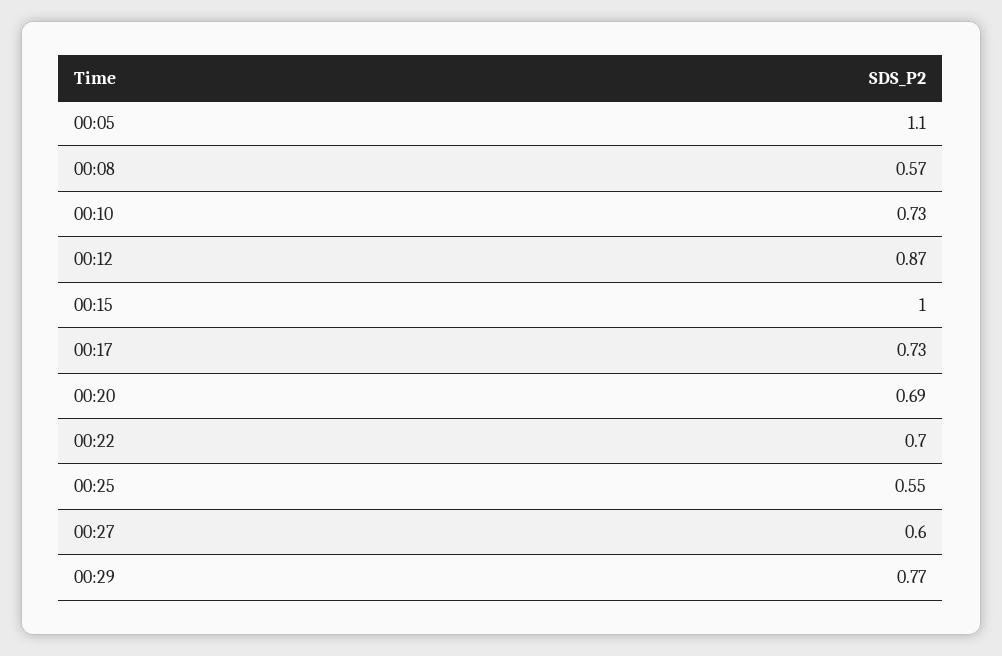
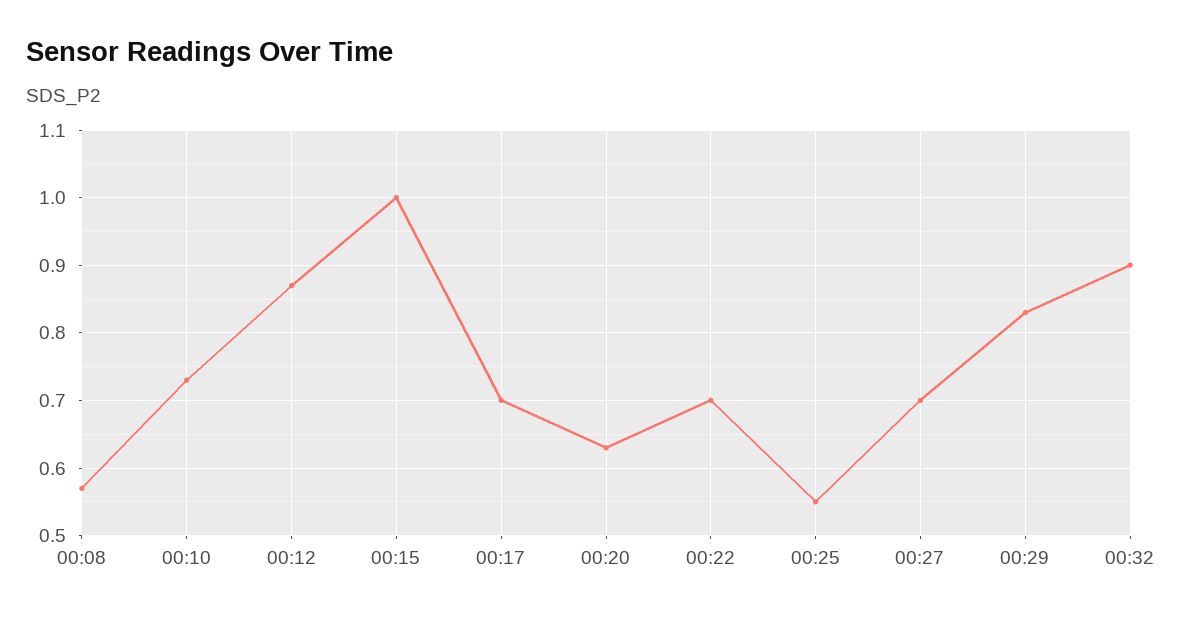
00:05: 1.1 -> none
00:17: 0.73 -> 0.7
00:20: 0.69 -> 0.63
00:27: 0.6 -> 0.7
00:29: 0.77 -> 0.83
00:32: none -> 0.9

